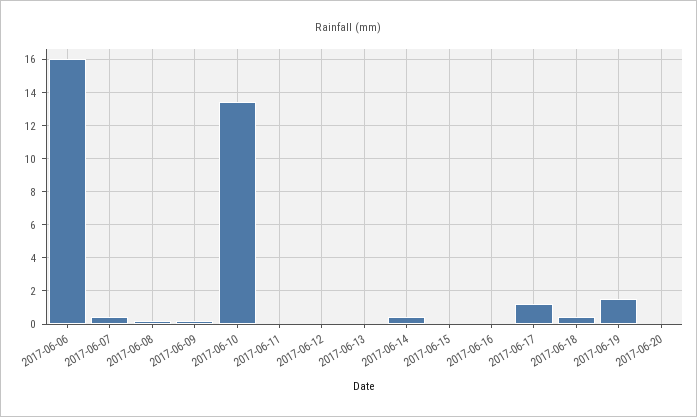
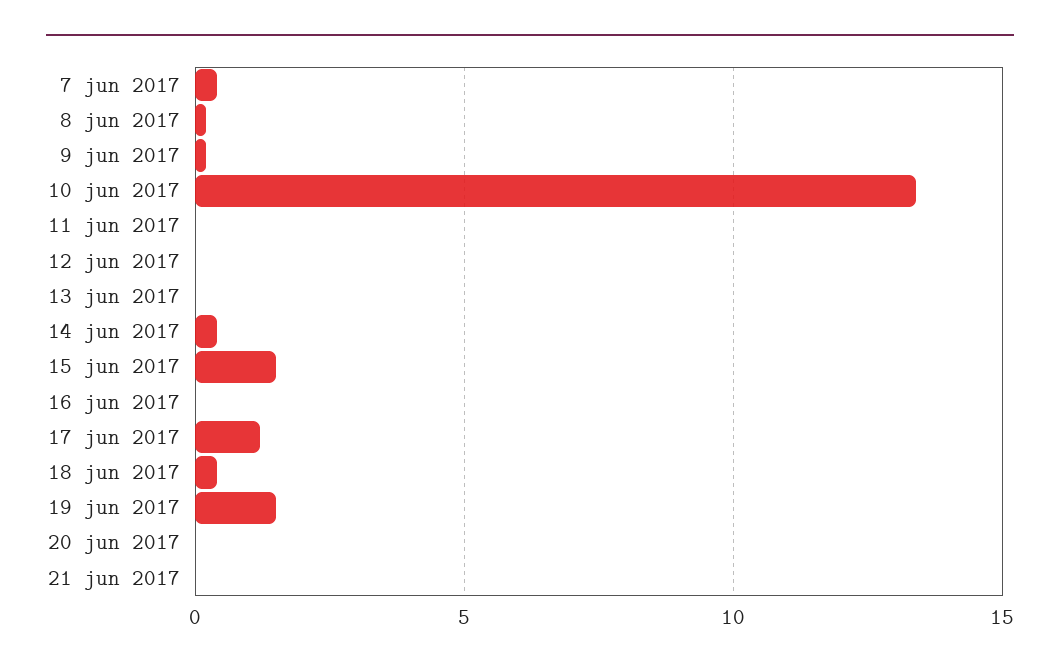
2017-06-06: 16 -> none
2017-06-15: 0 -> 1.5
21 jun 2017: none -> 0

